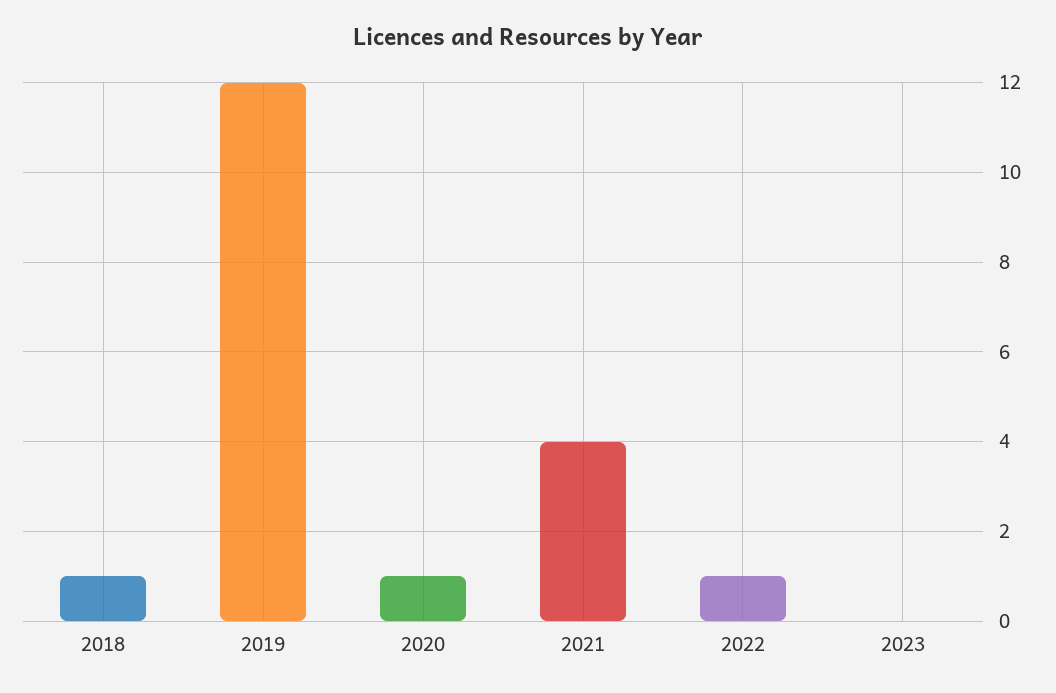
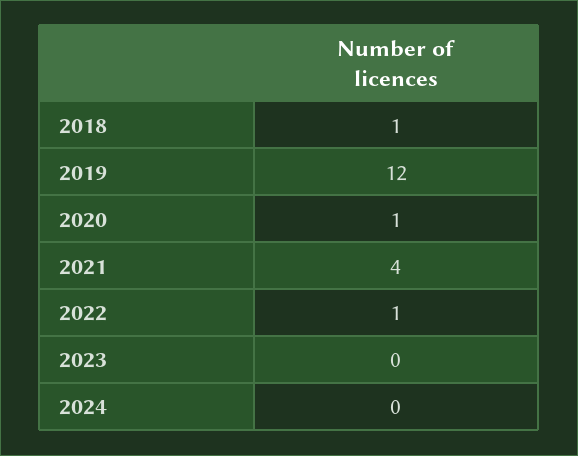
2024: none -> 0

